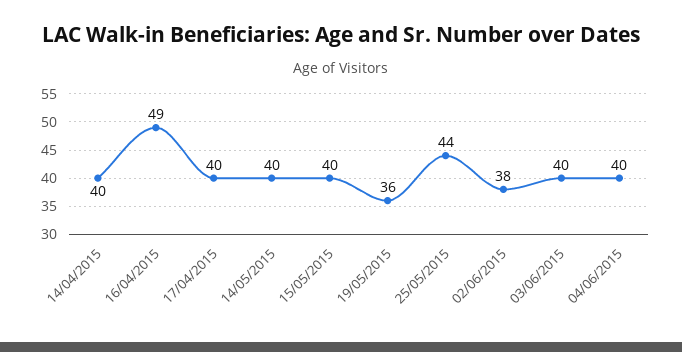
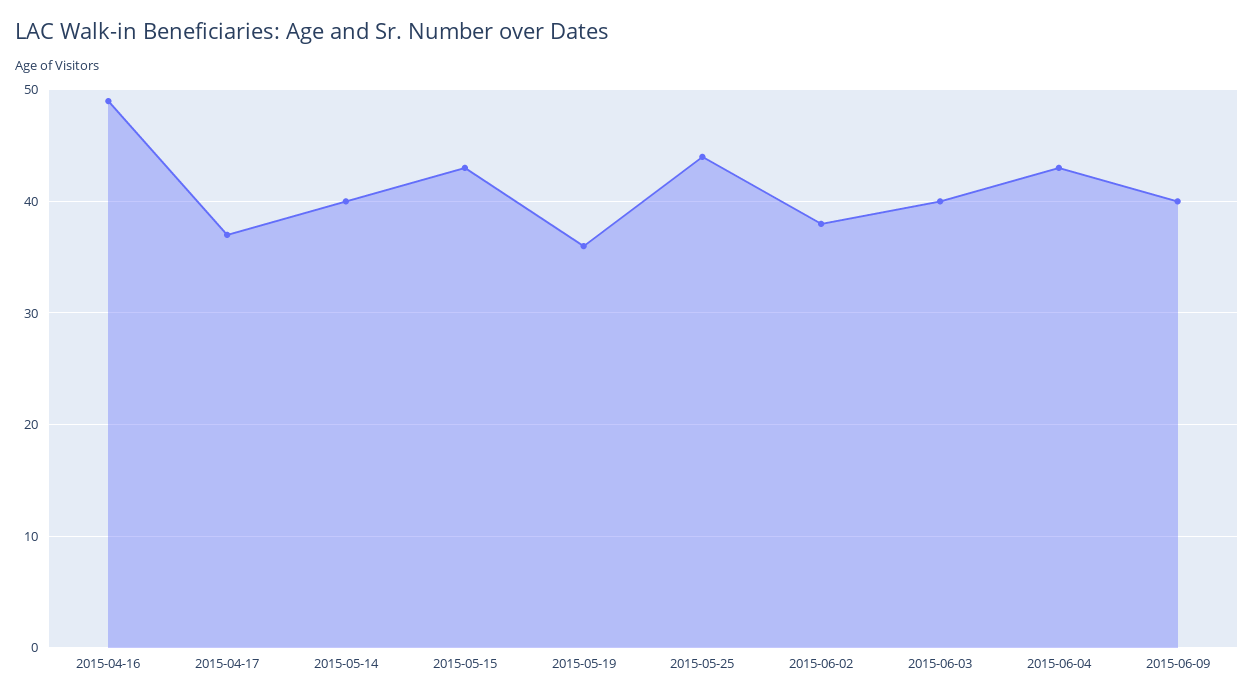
14/04/2015: 40 -> none
17/04/2015: 40 -> 37
15/05/2015: 40 -> 43
04/06/2015: 40 -> 43
2015-06-09: none -> 40

